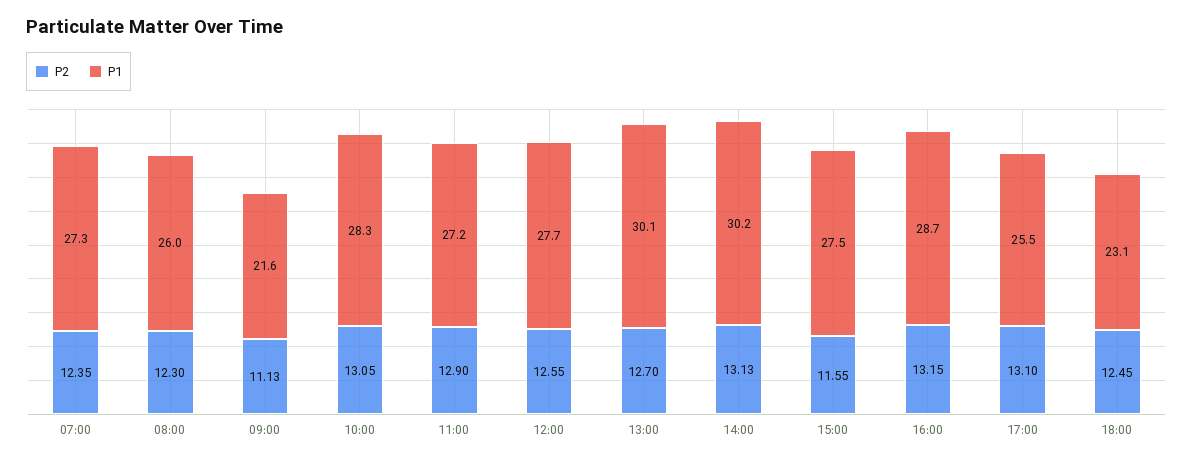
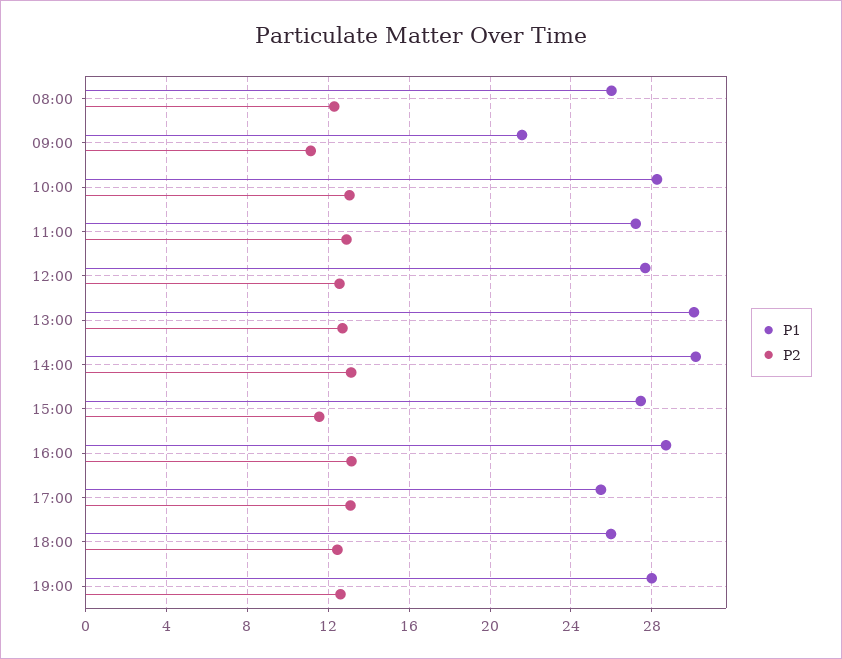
P2, 07:00: 12.35 -> none
P1, 07:00: 27.3 -> none
P1, 18:00: 23.1 -> 26
P1, 19:00: none -> 28
P2, 19:00: none -> 12.5

